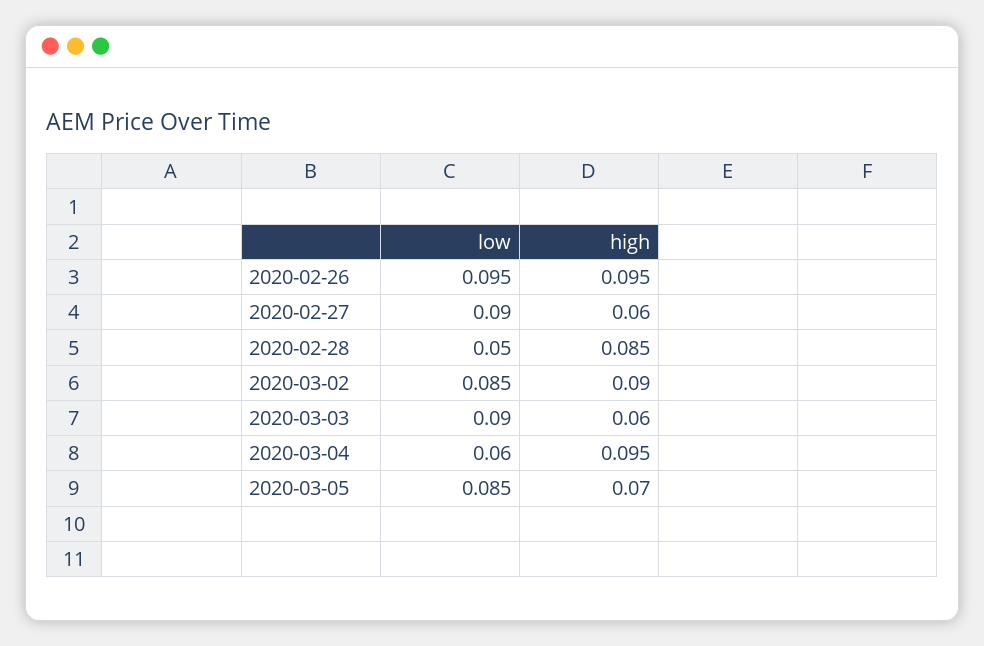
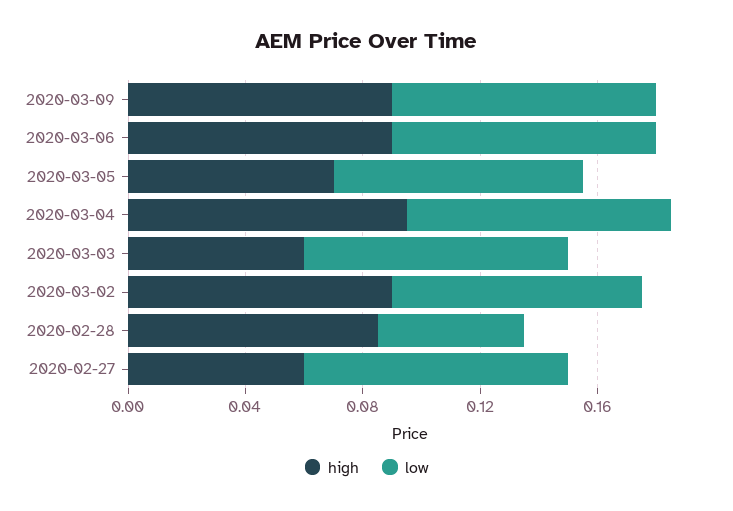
low, 2020-02-26: 0.095 -> none
high, 2020-02-26: 0.095 -> none
low, 2020-03-04: 0.06 -> 0.09
high, 2020-03-09: none -> 0.09
low, 2020-03-09: none -> 0.09
high, 2020-03-06: none -> 0.09
low, 2020-03-06: none -> 0.09

